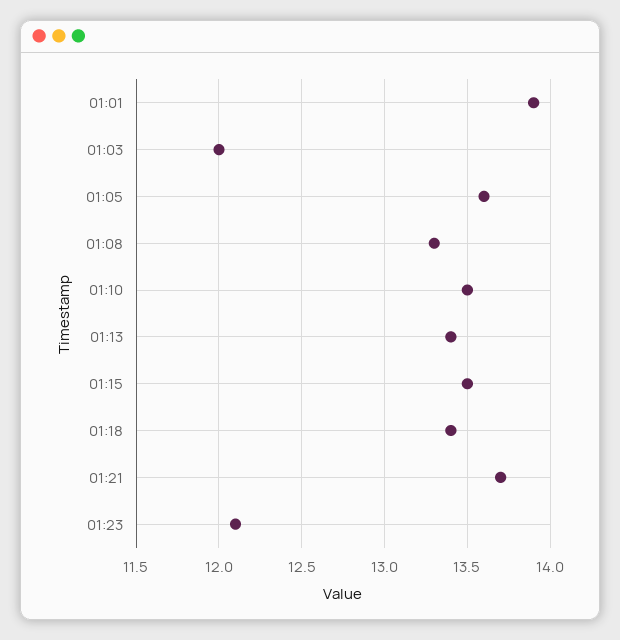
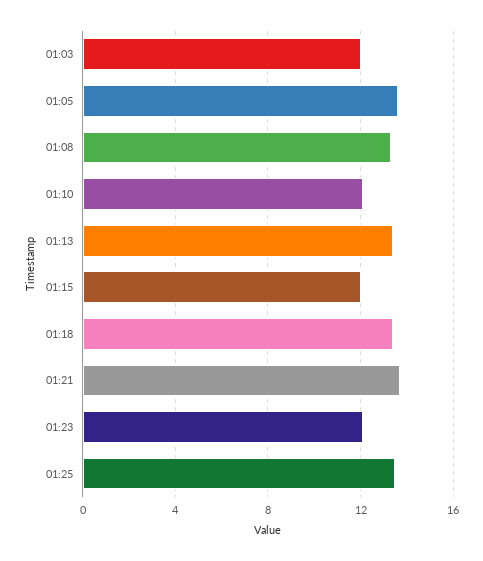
01:01: 13.9 -> none
01:10: 13.5 -> 12
01:15: 13.5 -> 12
01:25: none -> 13.5

